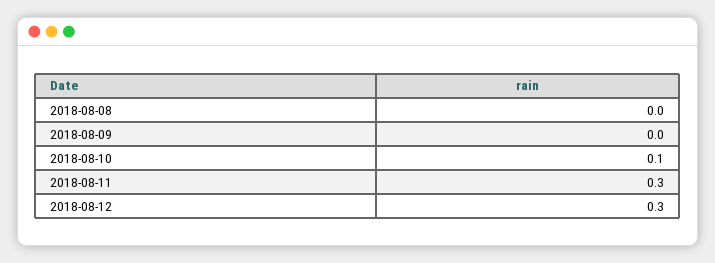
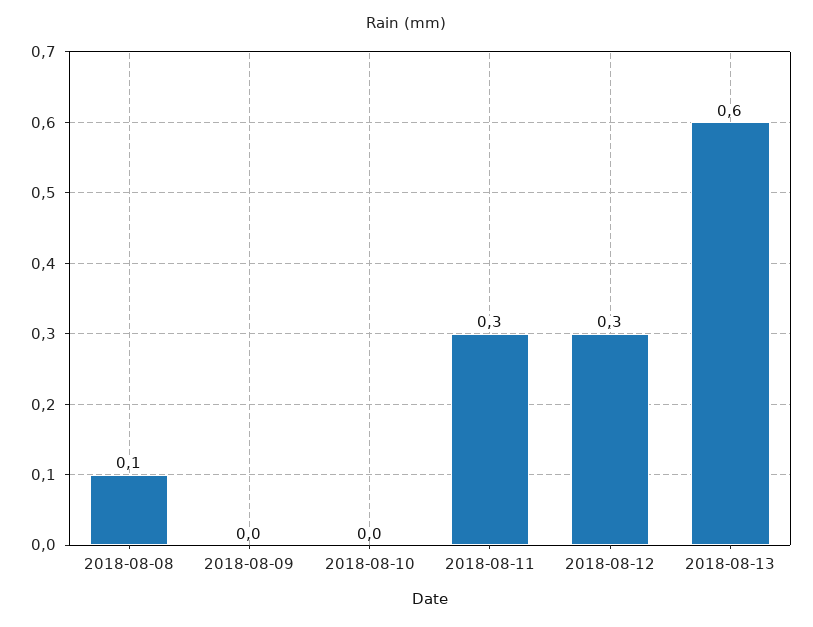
2018-08-08: 0 -> 0.1
2018-08-10: 0.1 -> 0
2018-08-13: none -> 0.6

